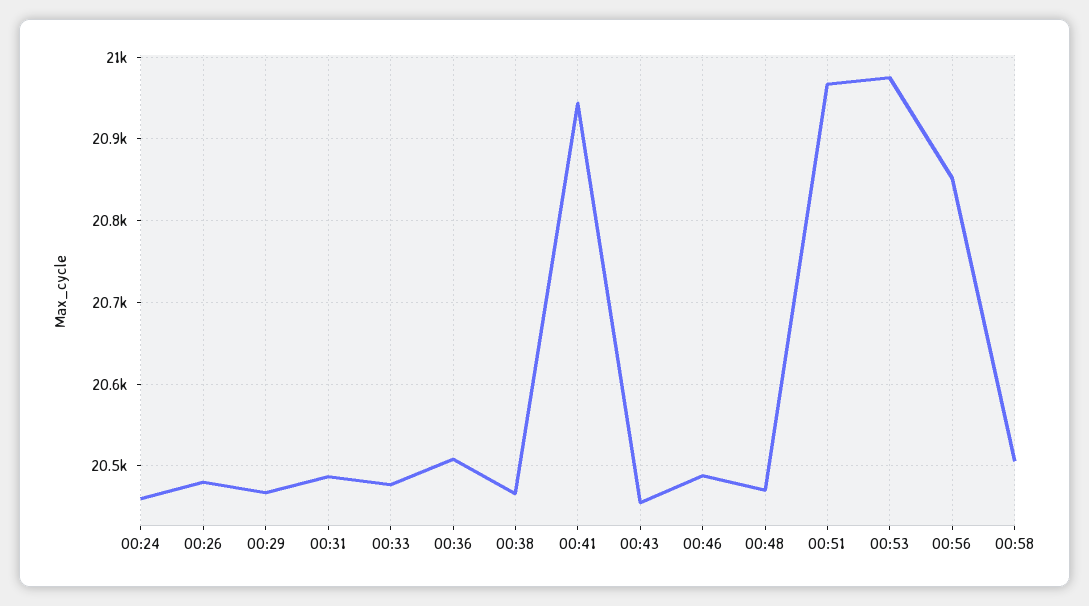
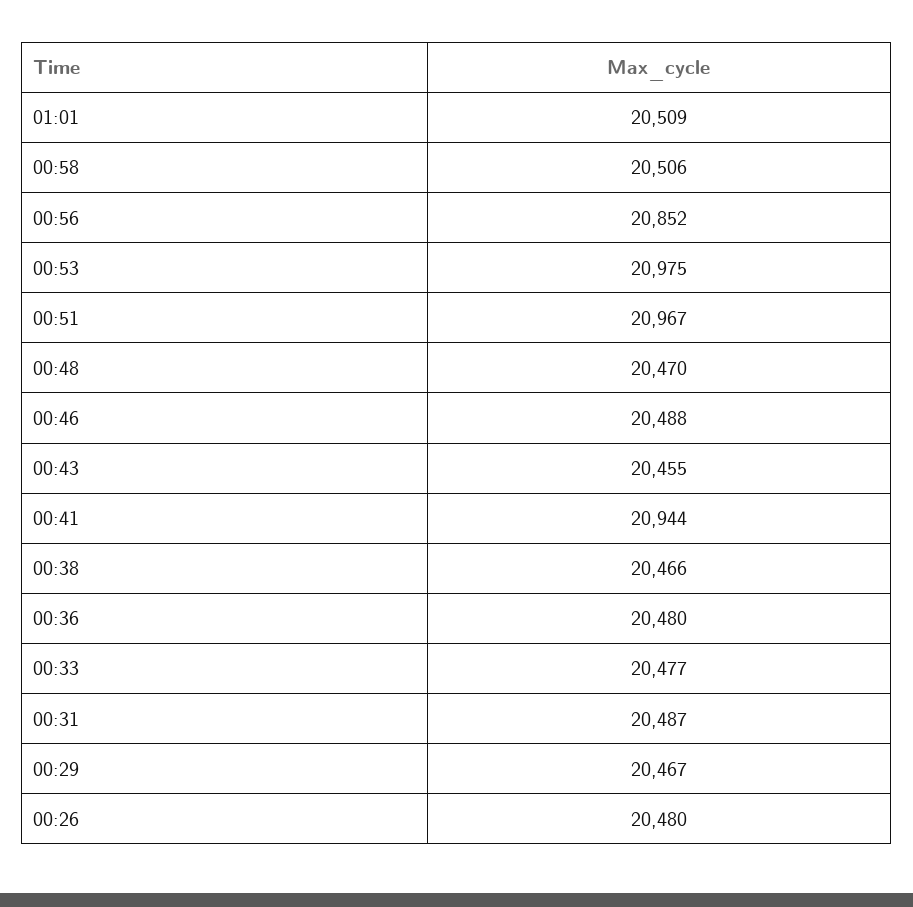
00:24: 20460 -> none
00:36: 20510 -> 20480
01:01: none -> 20509

